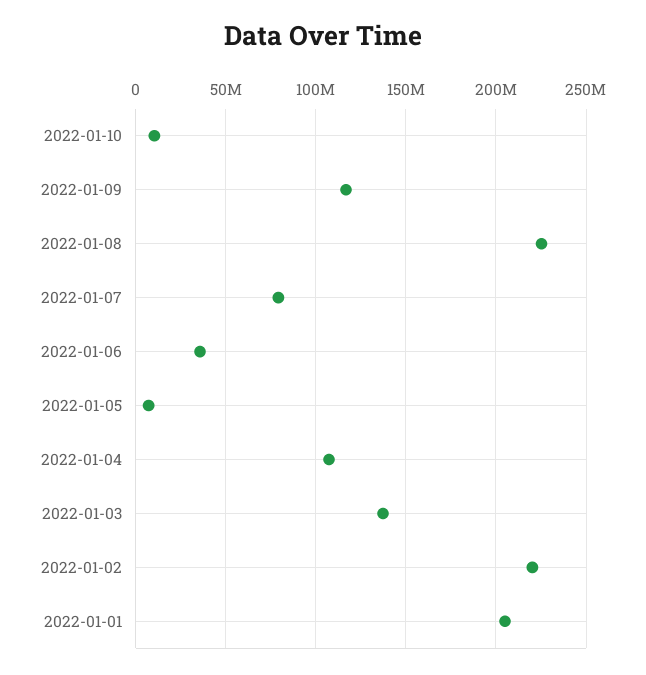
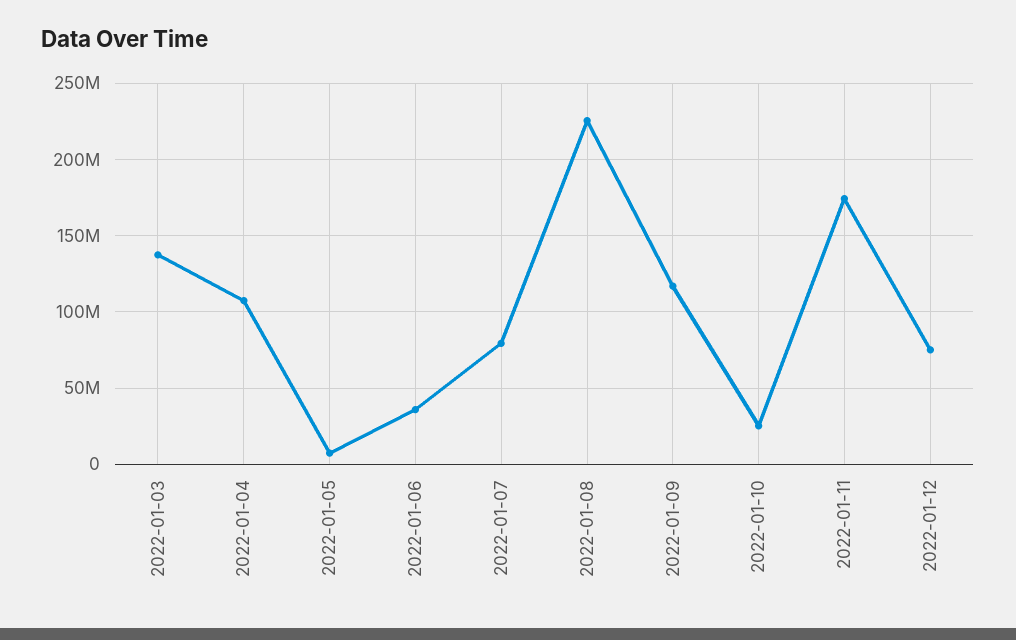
2022-01-10: 10000000 -> 25000000
2022-01-02: 220000000 -> none
2022-01-01: 205000000 -> none
2022-01-11: none -> 175000000
2022-01-12: none -> 75000000

